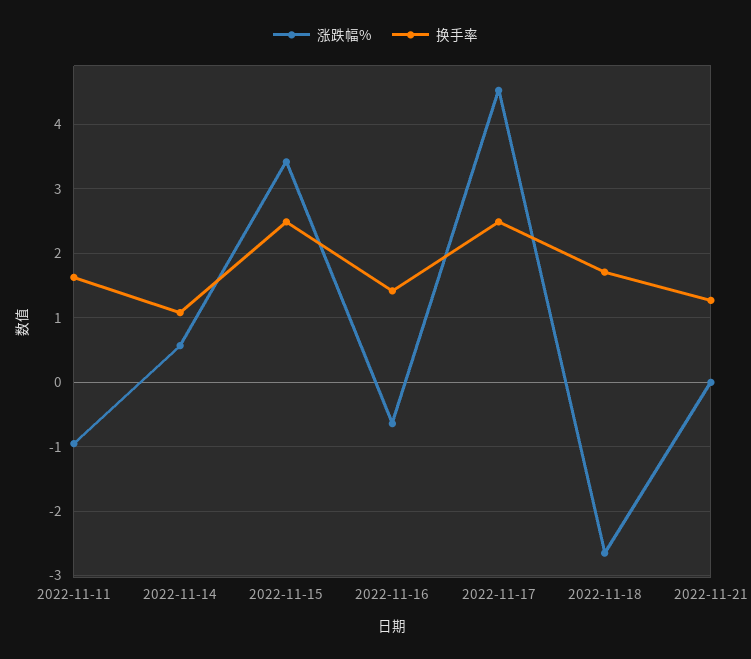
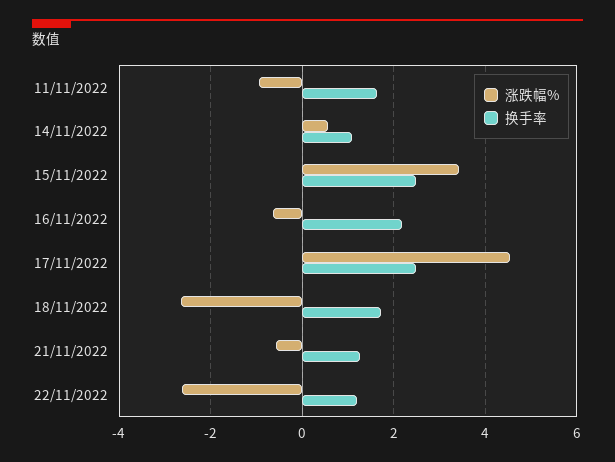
换手率, 2022-11-16: 1.4 -> 2.2
涨跌幅%, 2022-11-21: 0 -> -0.6
涨跌幅%, 22/11/2022: none -> -2.6
换手率, 22/11/2022: none -> 1.2

